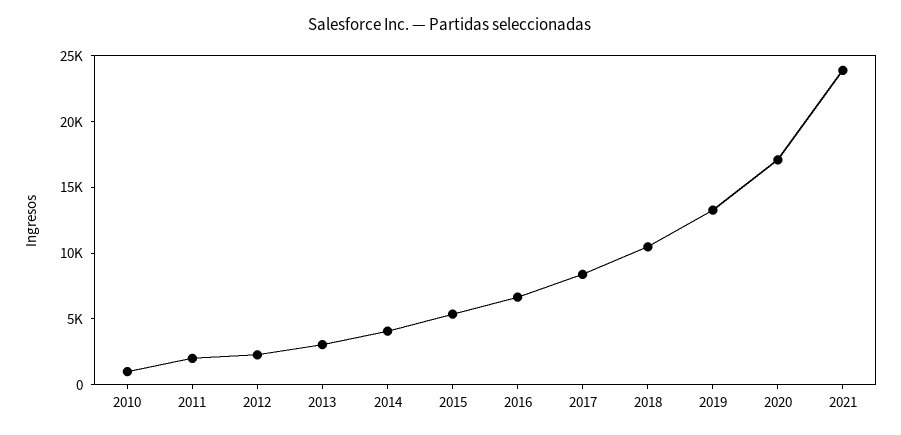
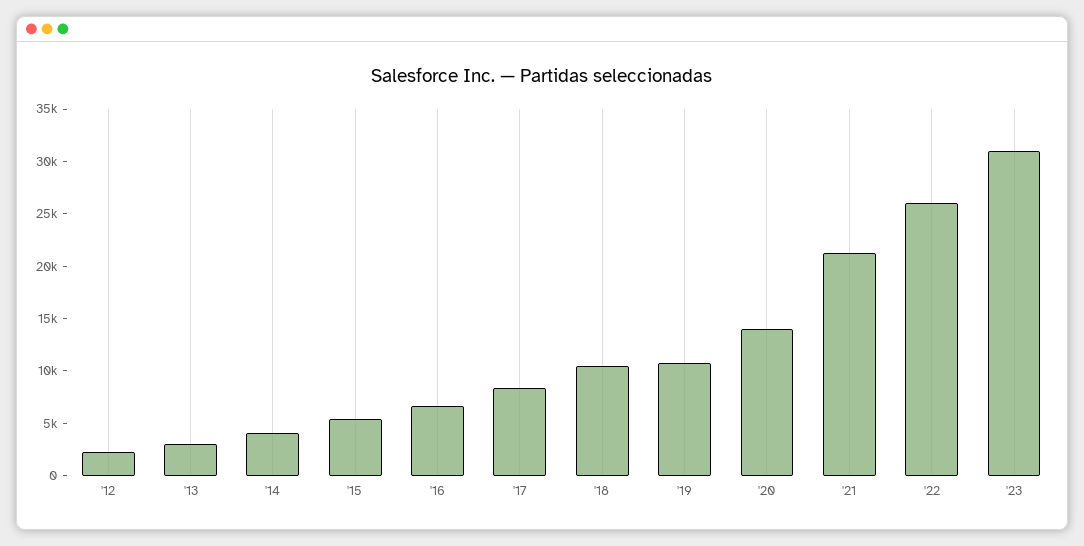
2010: 1000 -> none
2011: 2000 -> none
2019: 13000 -> 11000
2020: 17000 -> 14000
2021: 24000 -> 21000
'22: none -> 26000
'23: none -> 31000

